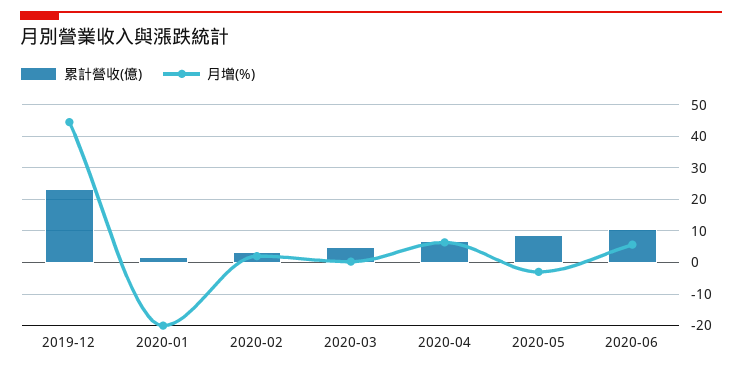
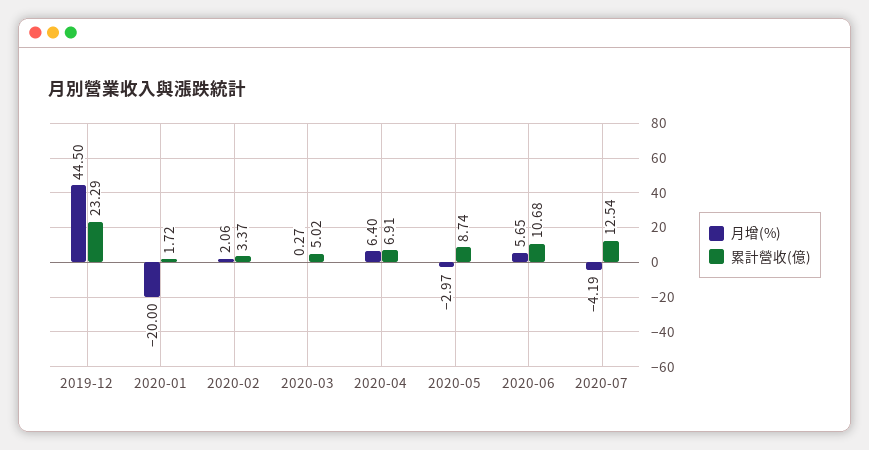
月增(%), 2020-07: none -> -4.19
累計營收(億), 2020-07: none -> 12.54

